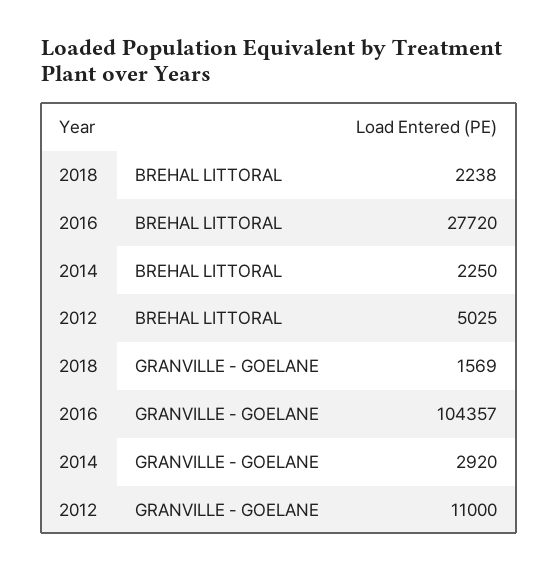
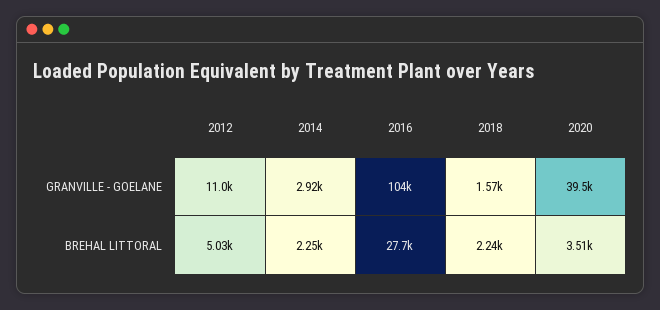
2020, GRANVILLE - GOELANE: none -> 39500
2020, BREHAL LITTORAL: none -> 3510

